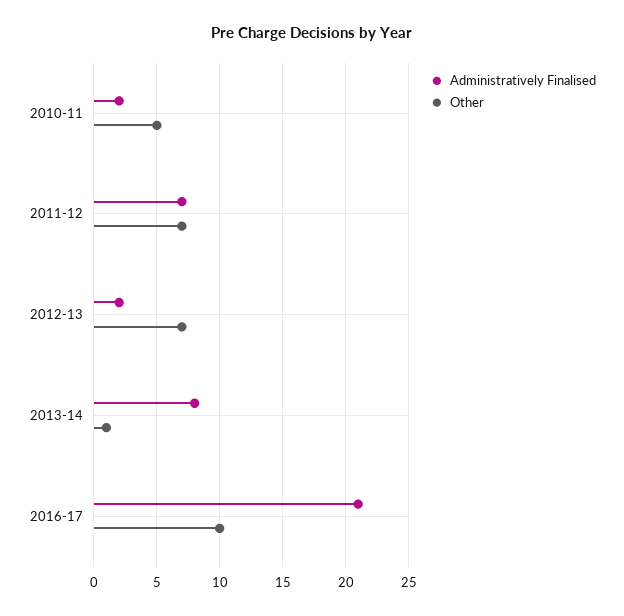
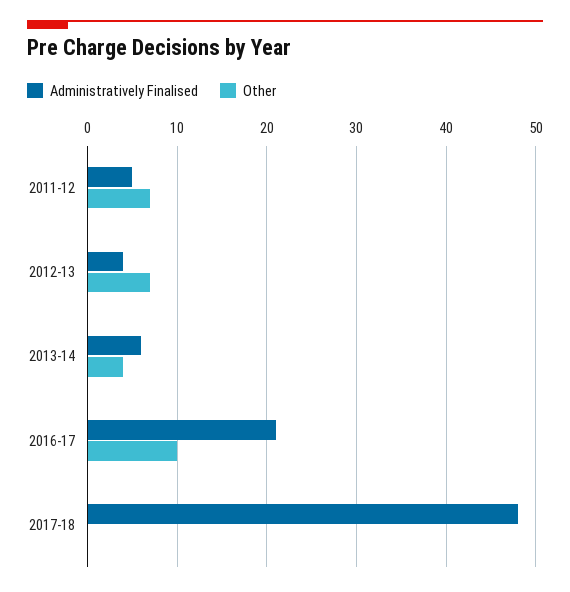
Administratively Finalised, 2010-11: 2 -> none
Other, 2010-11: 5 -> none
Administratively Finalised, 2011-12: 7 -> 5
Administratively Finalised, 2012-13: 2 -> 4
Administratively Finalised, 2013-14: 8 -> 6
Other, 2013-14: 1 -> 4
Administratively Finalised, 2017-18: none -> 48
Other, 2017-18: none -> 0

